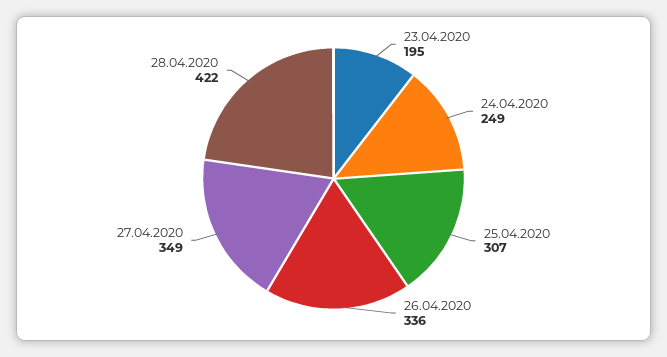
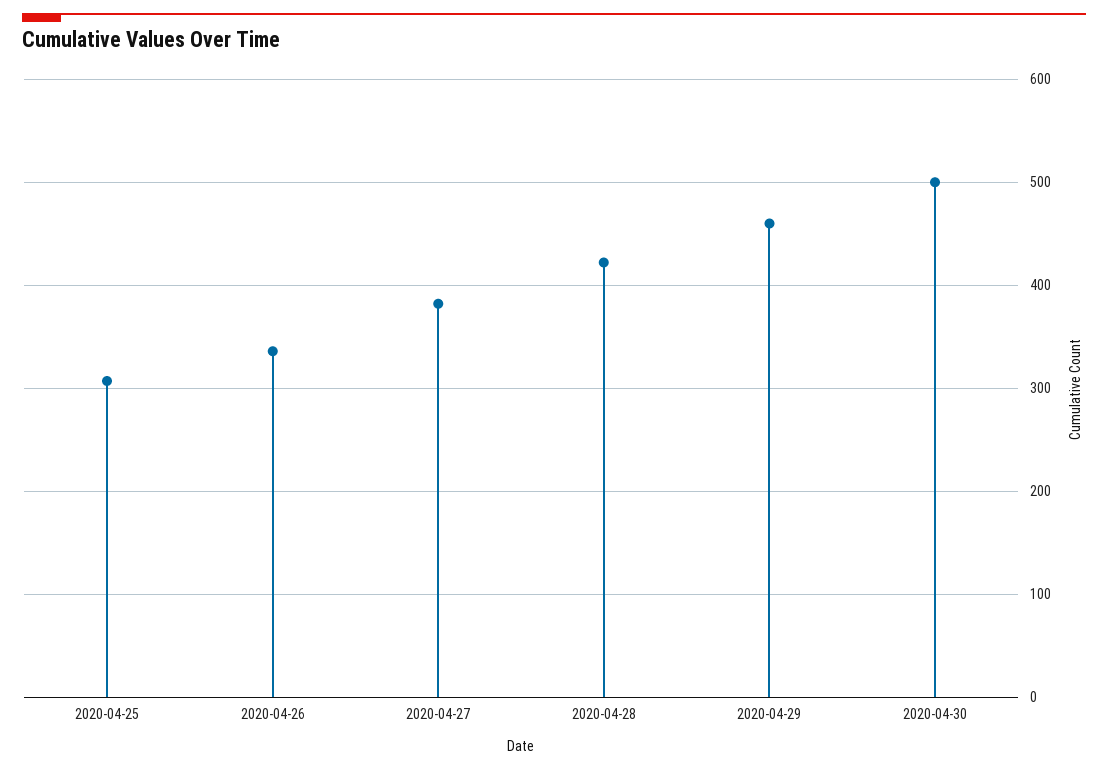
23.04.2020: 195 -> none
24.04.2020: 249 -> none
27.04.2020: 349 -> 380
2020-04-29: none -> 460
2020-04-30: none -> 500

